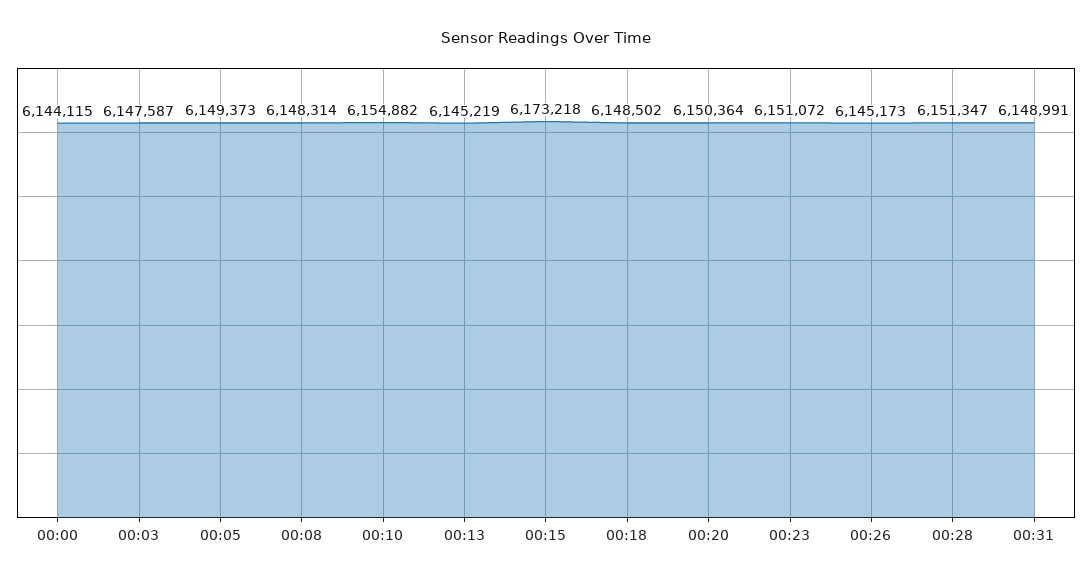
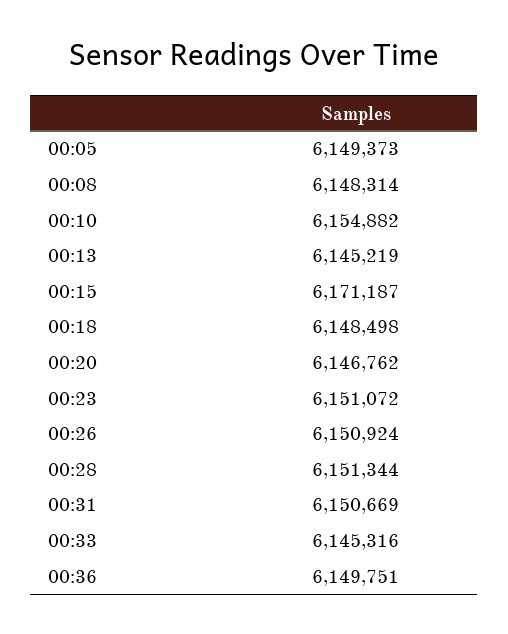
00:00: 6144115 -> none
00:03: 6147587 -> none
00:15: 6173218 -> 6171187
00:18: 6148502 -> 6148498
00:20: 6150364 -> 6146762
00:26: 6145173 -> 6150924
00:28: 6151347 -> 6151344
00:31: 6148991 -> 6150669
00:33: none -> 6145316
00:36: none -> 6149751

